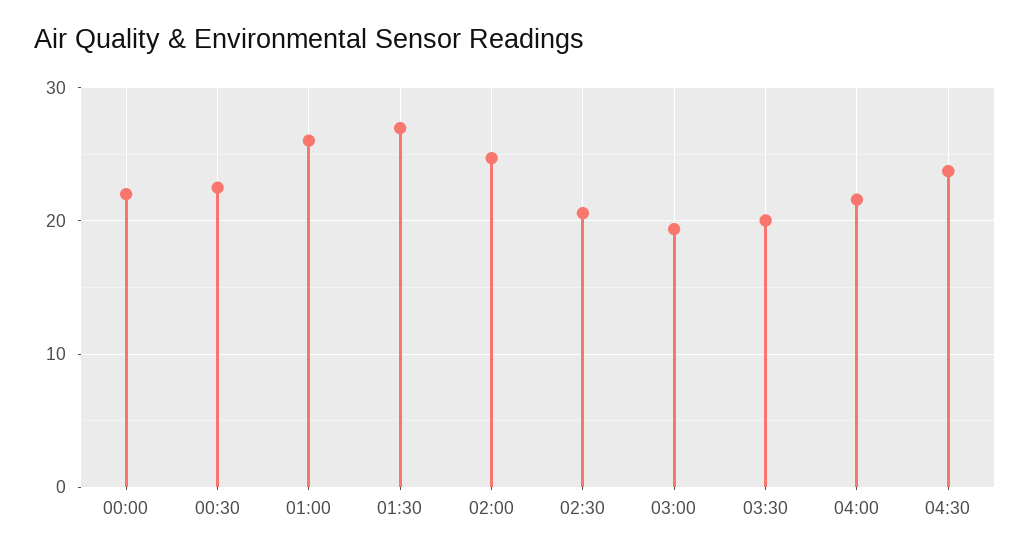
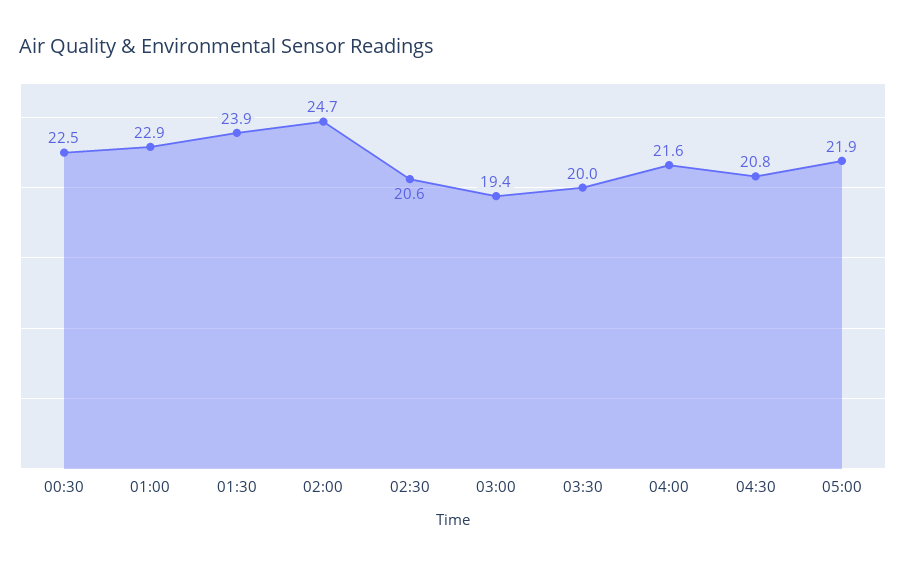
00:00: 22 -> none
01:00: 26 -> 22.9
01:30: 27 -> 23.9
04:30: 24 -> 20.8
05:00: none -> 21.9

